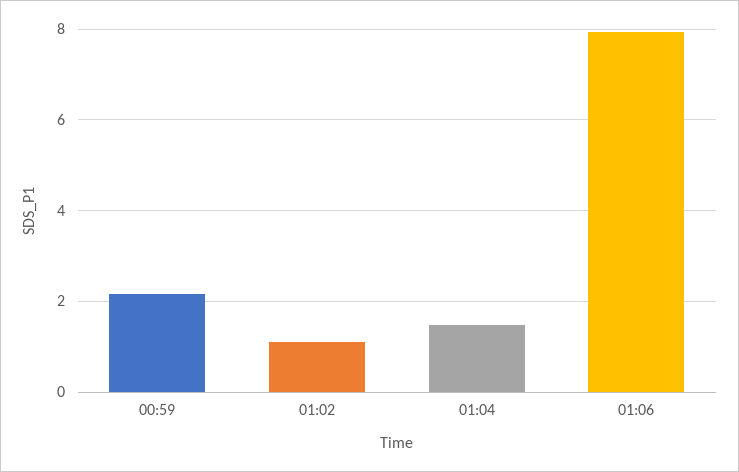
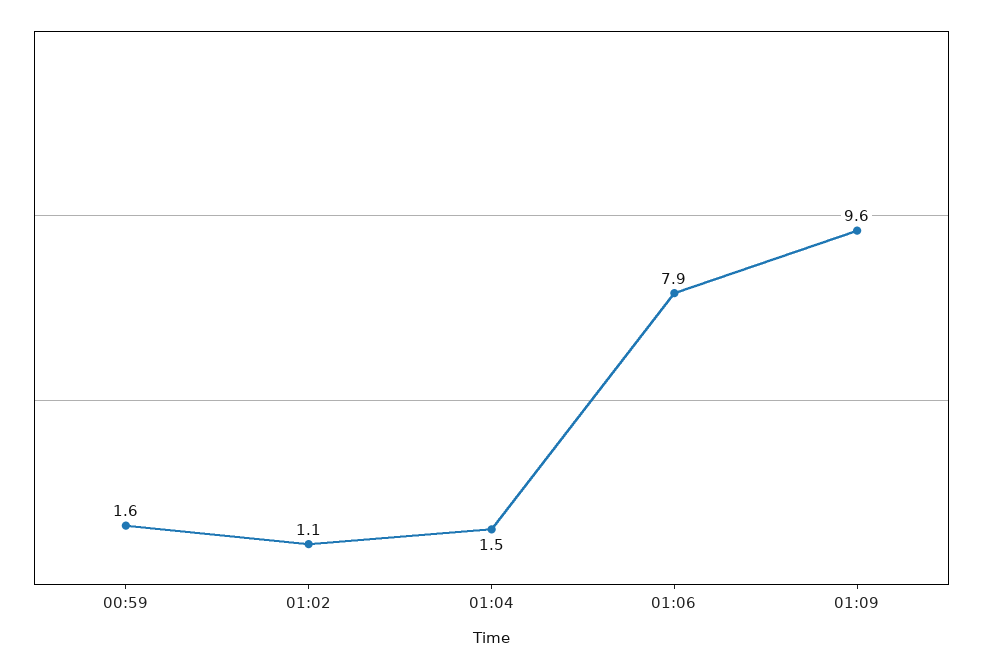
00:59: 2.2 -> 1.6
01:09: none -> 9.6

